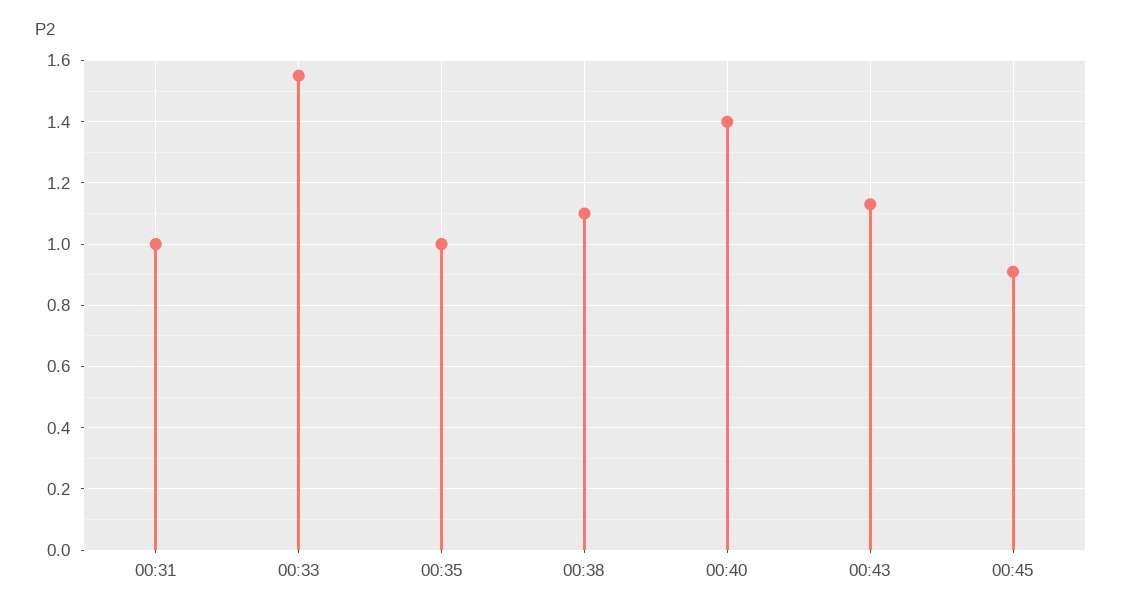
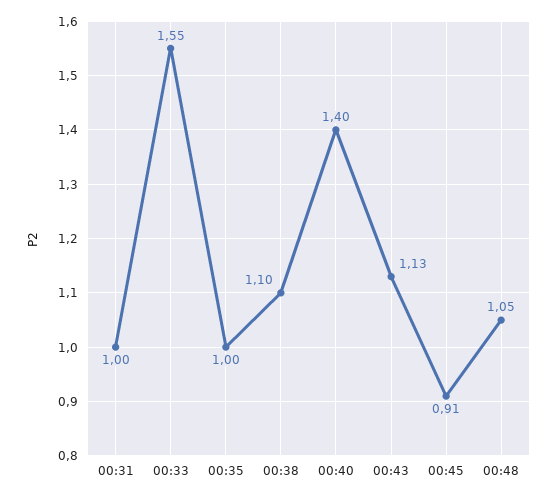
00:48: none -> 1.05

